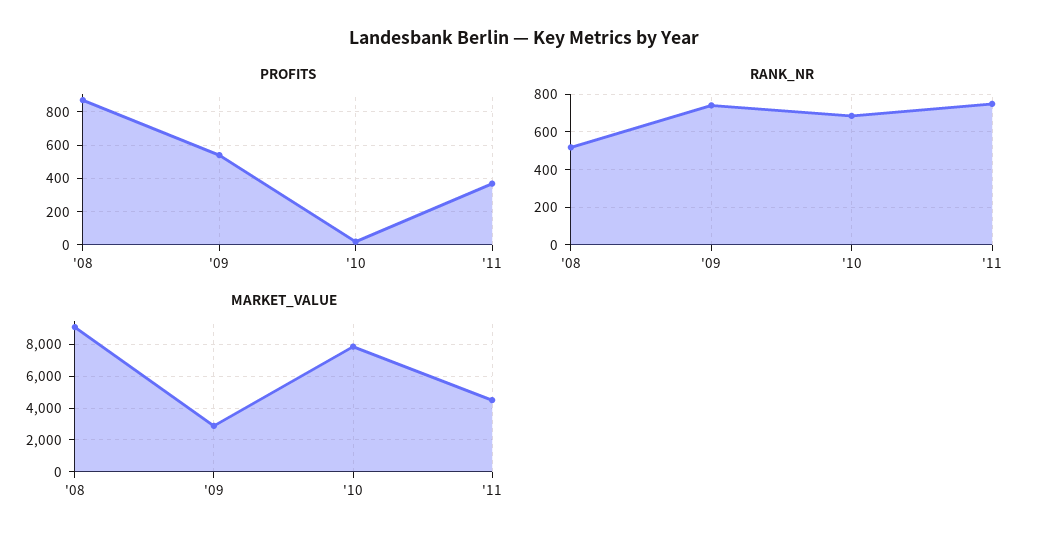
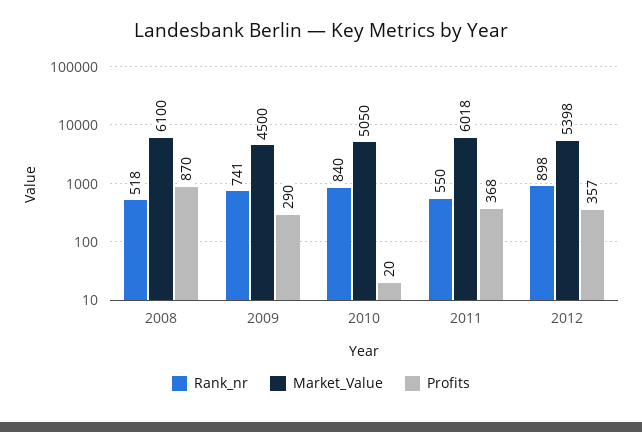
PROFITS, '09: 550 -> 290
RANK_NR, '10: 700 -> 840
RANK_NR, '11: 750 -> 550
MARKET_VALUE, '08: 9000 -> 6100
MARKET_VALUE, '09: 3000 -> 4500
MARKET_VALUE, '10: 8000 -> 5050
MARKET_VALUE, '11: 4500 -> 6018
RANK_NR, 2012: none -> 898
MARKET_VALUE, 2012: none -> 5398
PROFITS, 2012: none -> 357

